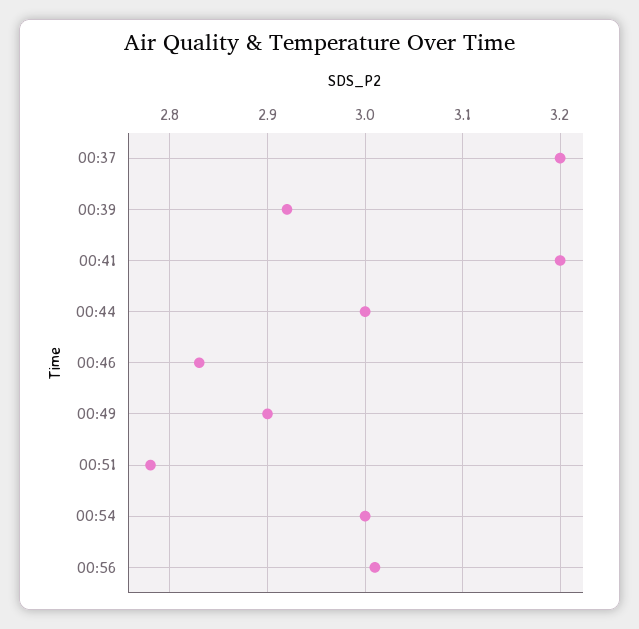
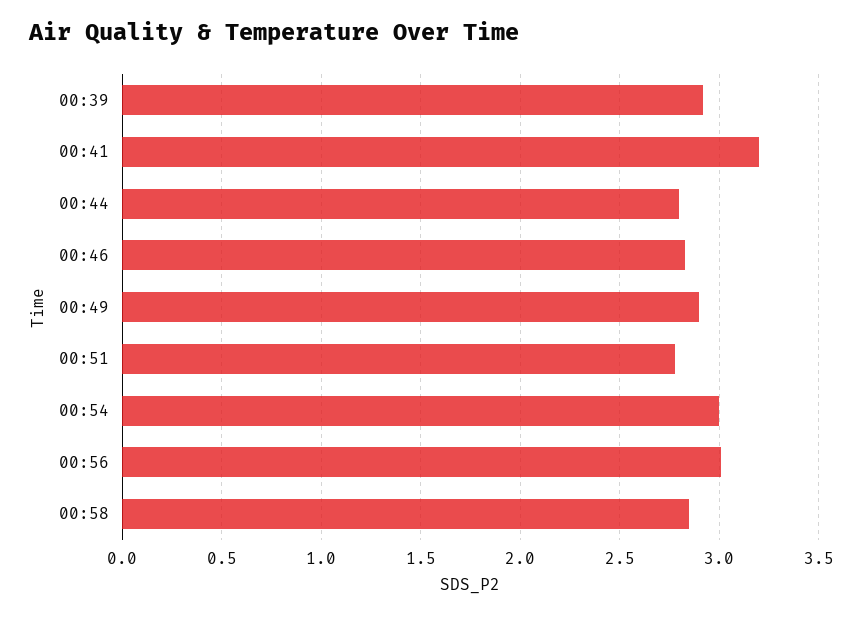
00:37: 3.2 -> none
00:44: 3 -> 2.8
00:58: none -> 2.85

